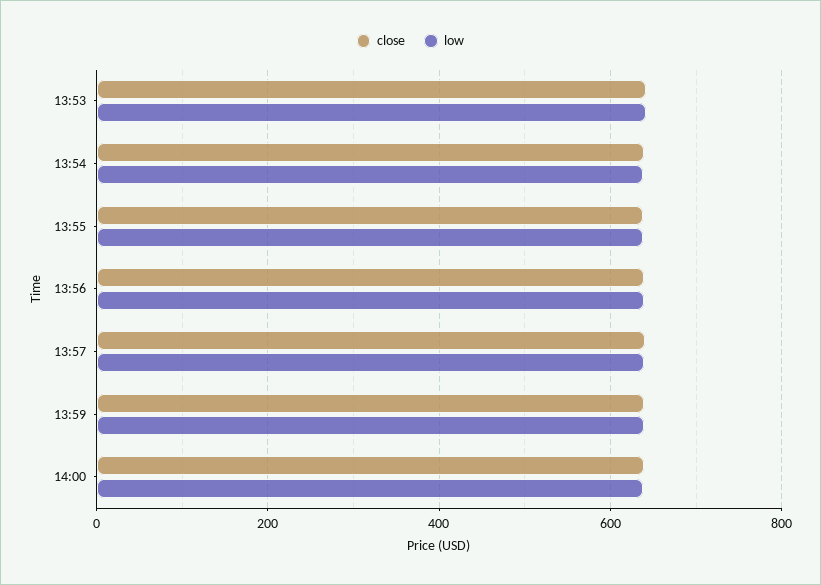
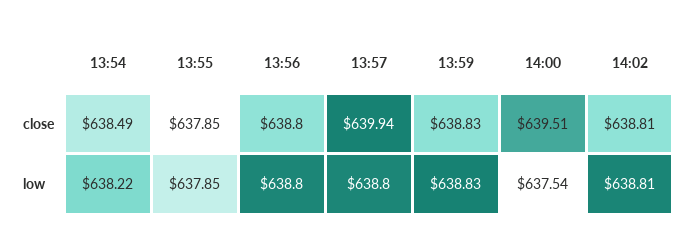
close, 13:53: 640 -> none
low, 13:53: 640 -> none
close, 14:02: none -> 638.81
low, 14:02: none -> 638.81

